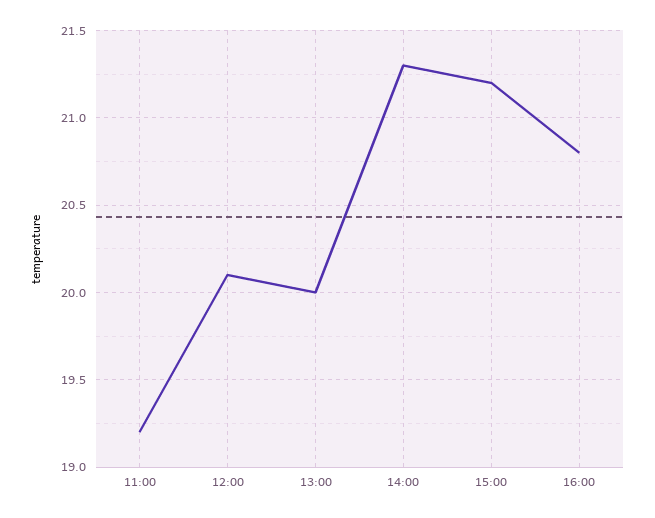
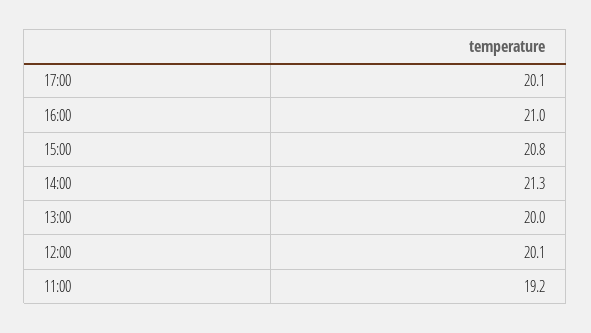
15:00: 21.2 -> 20.8
16:00: 20.8 -> 21
17:00: none -> 20.1

